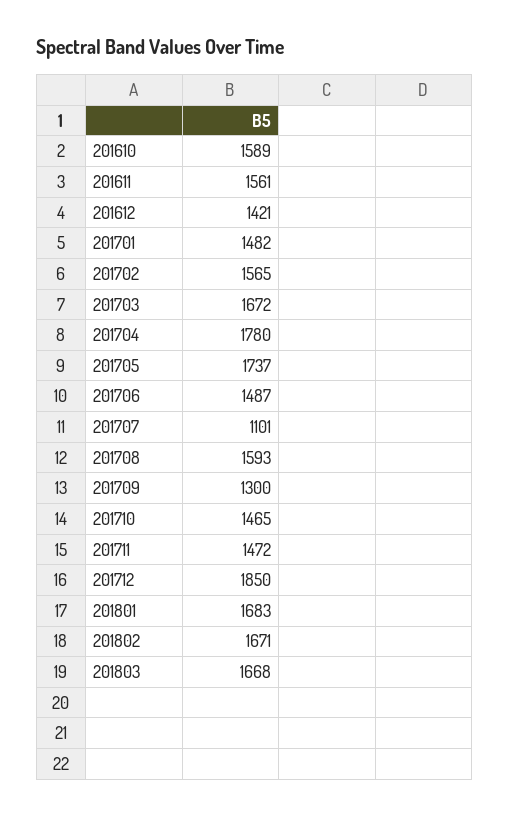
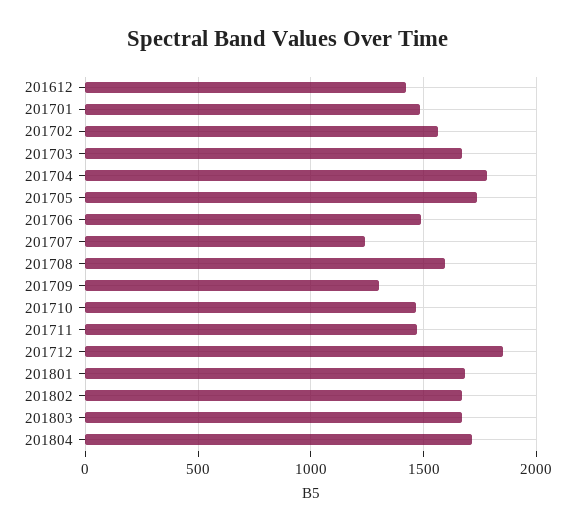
201610: 1589 -> none
201611: 1561 -> none
201707: 1101 -> 1250
201804: none -> 1700

